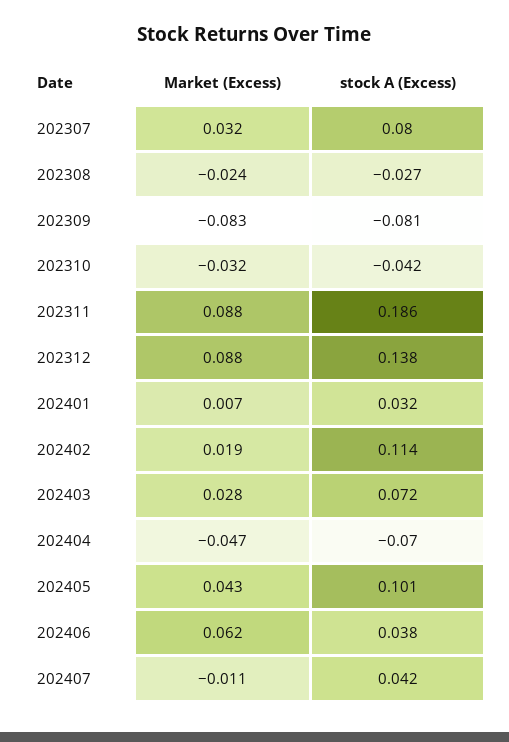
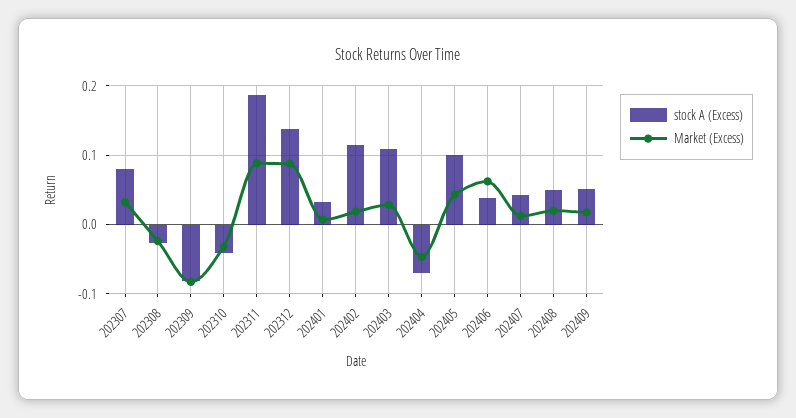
stock A (Excess), 202403: 0.072 -> 0.11
Market (Excess), 202407: -0.011 -> 0.01
stock A (Excess), 202408: none -> 0.05
Market (Excess), 202408: none -> 0.02
stock A (Excess), 202409: none -> 0.05
Market (Excess), 202409: none -> 0.02

